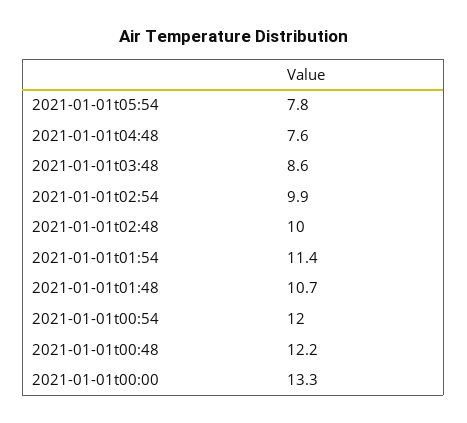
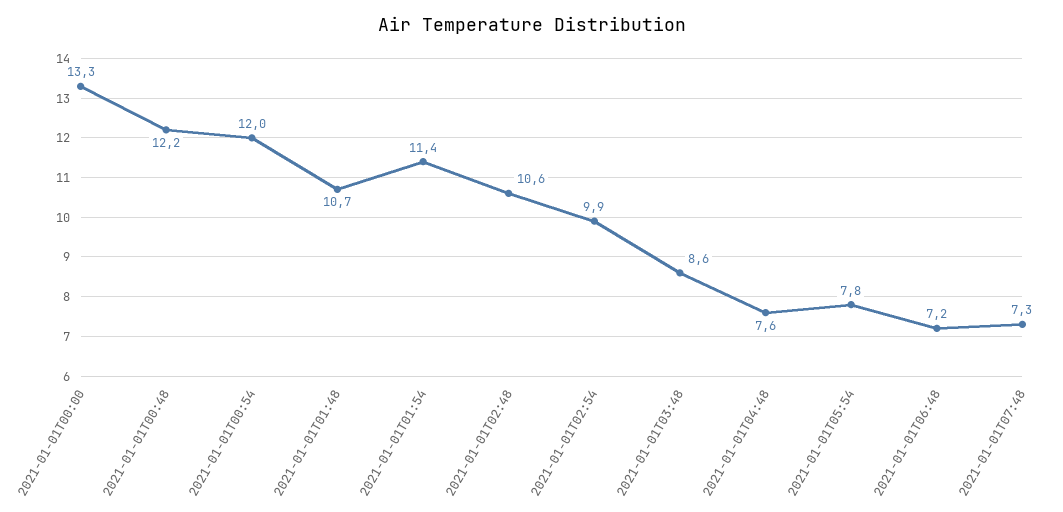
2021-01-01t02:48: 10 -> 10.6
2021-01-01T06:48: none -> 7.2
2021-01-01T07:48: none -> 7.3

